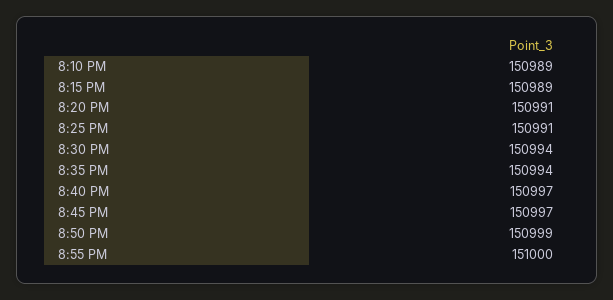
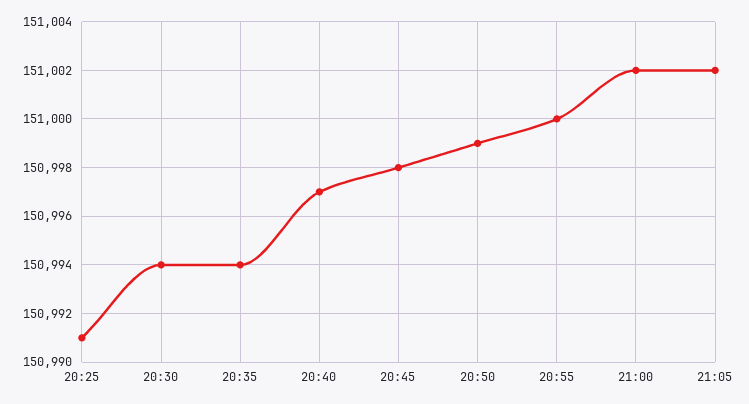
8:10 PM: 150989 -> none
8:15 PM: 150989 -> none
8:20 PM: 150991 -> none
8:45 PM: 150997 -> 150998
21:00: none -> 151002
21:05: none -> 151002

